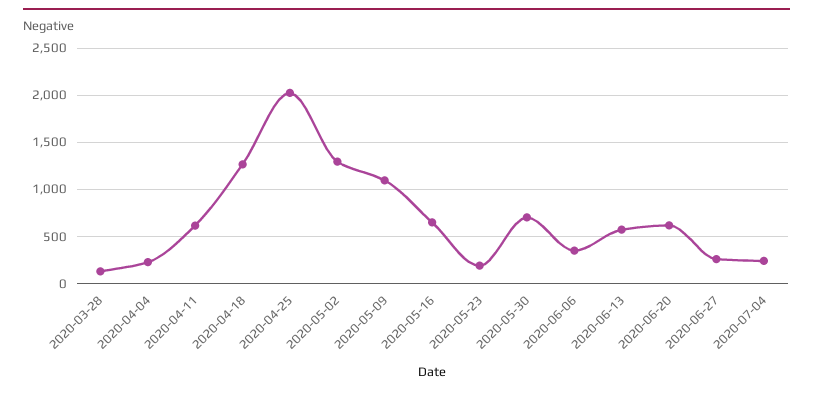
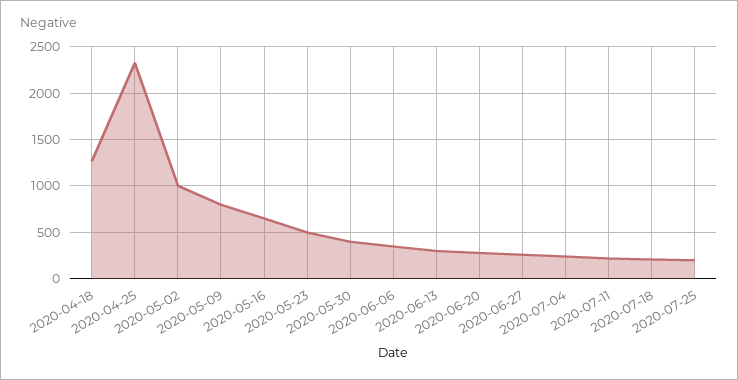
2020-03-28: 100 -> none
2020-04-04: 200 -> none
2020-04-11: 600 -> none
2020-04-25: 2000 -> 2300
2020-05-02: 1300 -> 1000
2020-05-09: 1100 -> 800
2020-05-23: 200 -> 500
2020-05-30: 700 -> 400
2020-06-13: 600 -> 300
2020-06-20: 600 -> 300
2020-07-11: none -> 200
2020-07-18: none -> 200
2020-07-25: none -> 200

